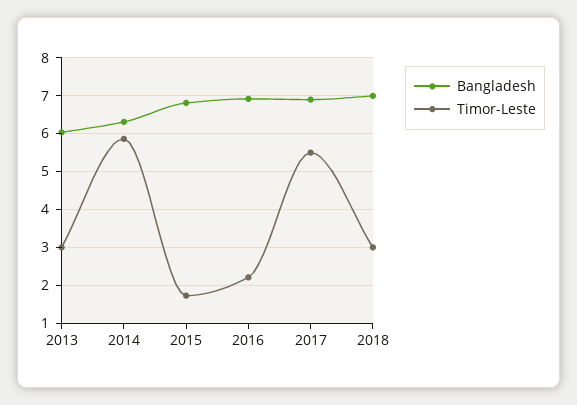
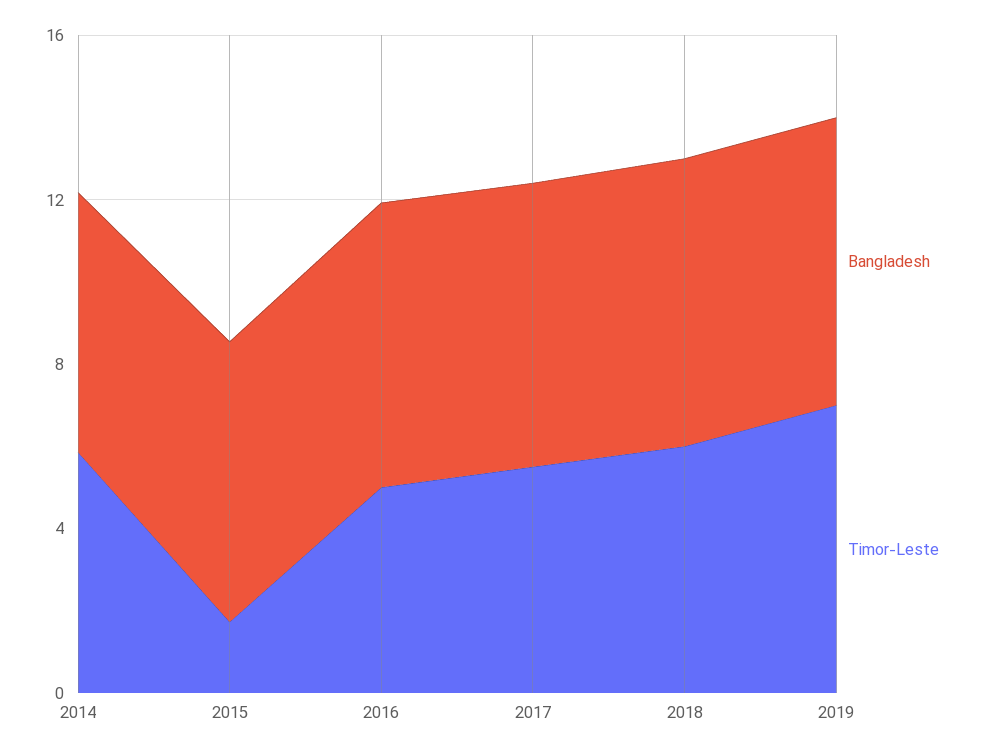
Bangladesh, 2013: 6 -> none
Timor-Leste, 2013: 3 -> none
Timor-Leste, 2016: 2.2 -> 5
Timor-Leste, 2018: 3 -> 6
Bangladesh, 2019: none -> 7
Timor-Leste, 2019: none -> 7

